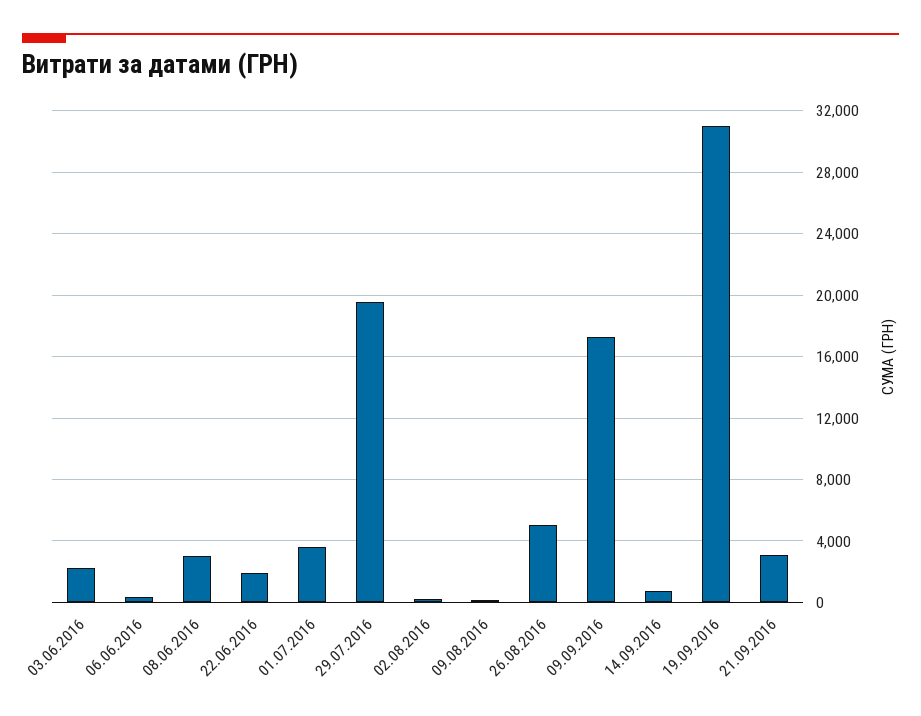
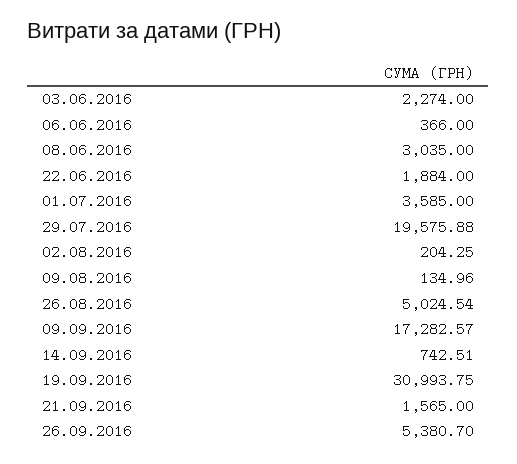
21.09.2016: 3000 -> 1565
26.09.2016: none -> 5380.7

